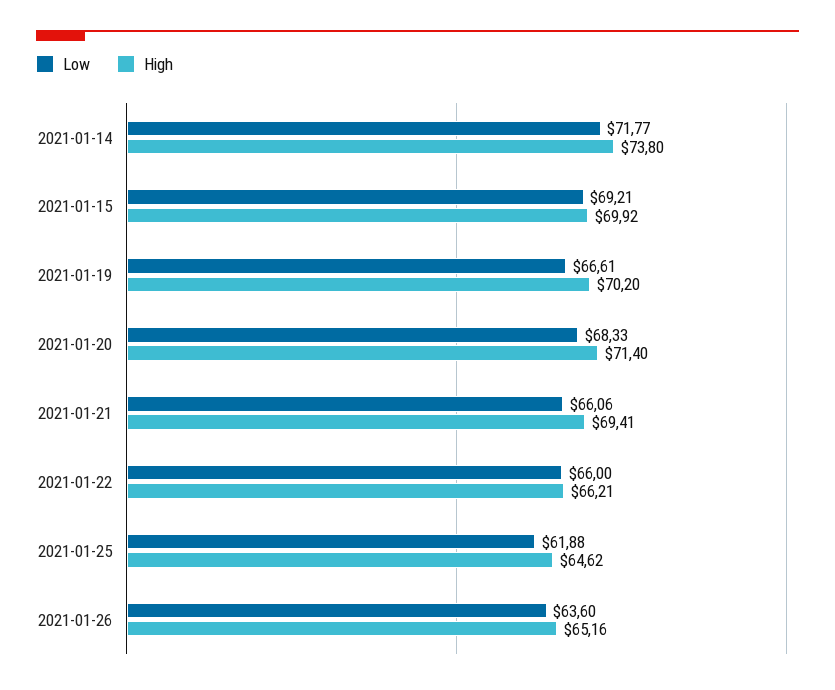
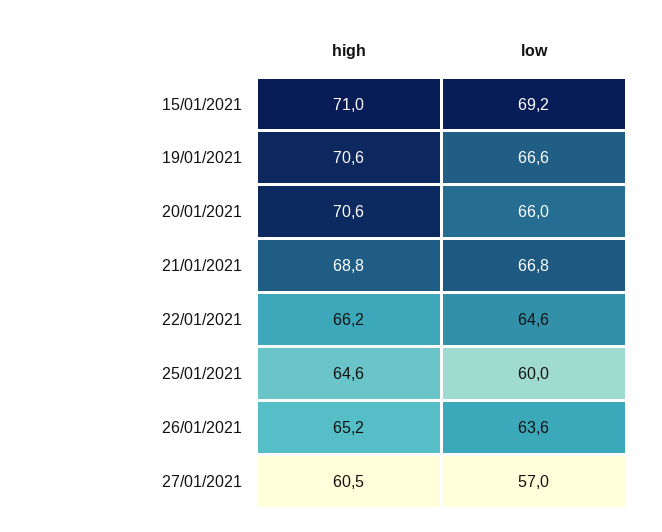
Low, 2021-01-14: 71.77 -> none
High, 2021-01-14: 73.8 -> none
High, 2021-01-15: 69.92 -> 71
High, 2021-01-19: 70.2 -> 70.6
Low, 2021-01-20: 68.33 -> 66
High, 2021-01-20: 71.4 -> 70.6
Low, 2021-01-21: 66.06 -> 66.8
High, 2021-01-21: 69.41 -> 68.8
Low, 2021-01-22: 66 -> 64.6
Low, 2021-01-25: 61.88 -> 60
High, 27/01/2021: none -> 60.5
Low, 27/01/2021: none -> 57

